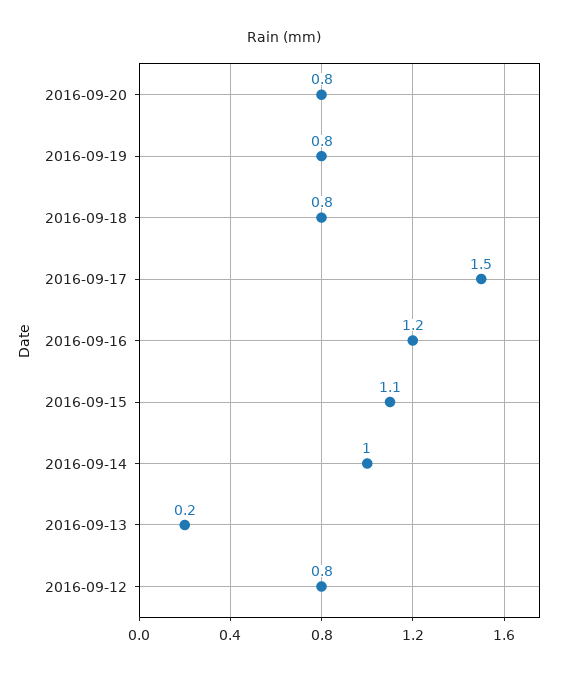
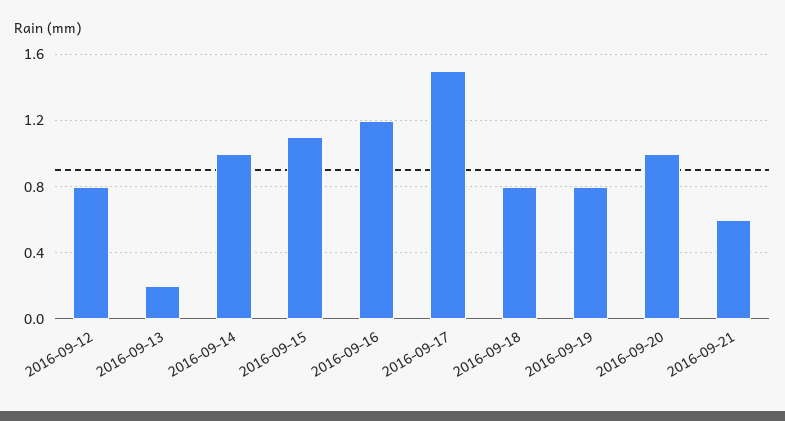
2016-09-20: 0.8 -> 1
2016-09-21: none -> 0.6

